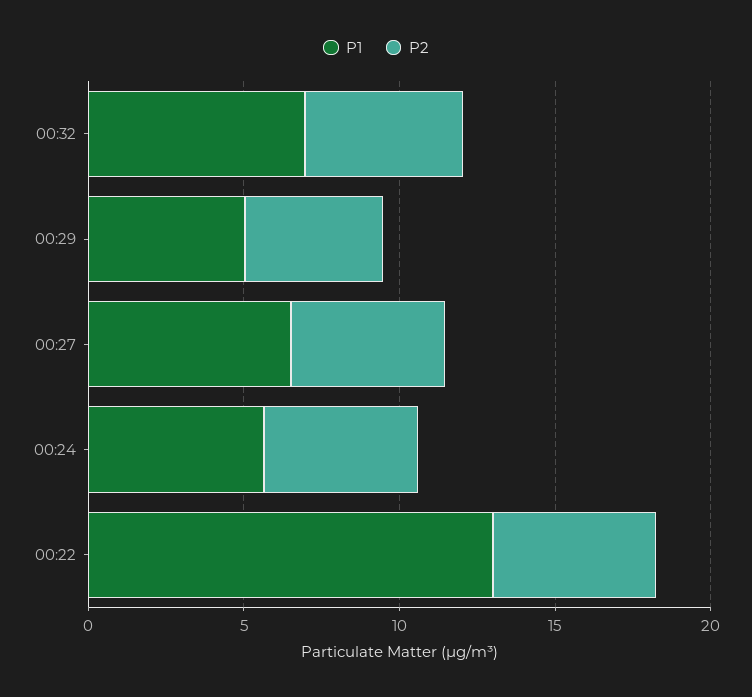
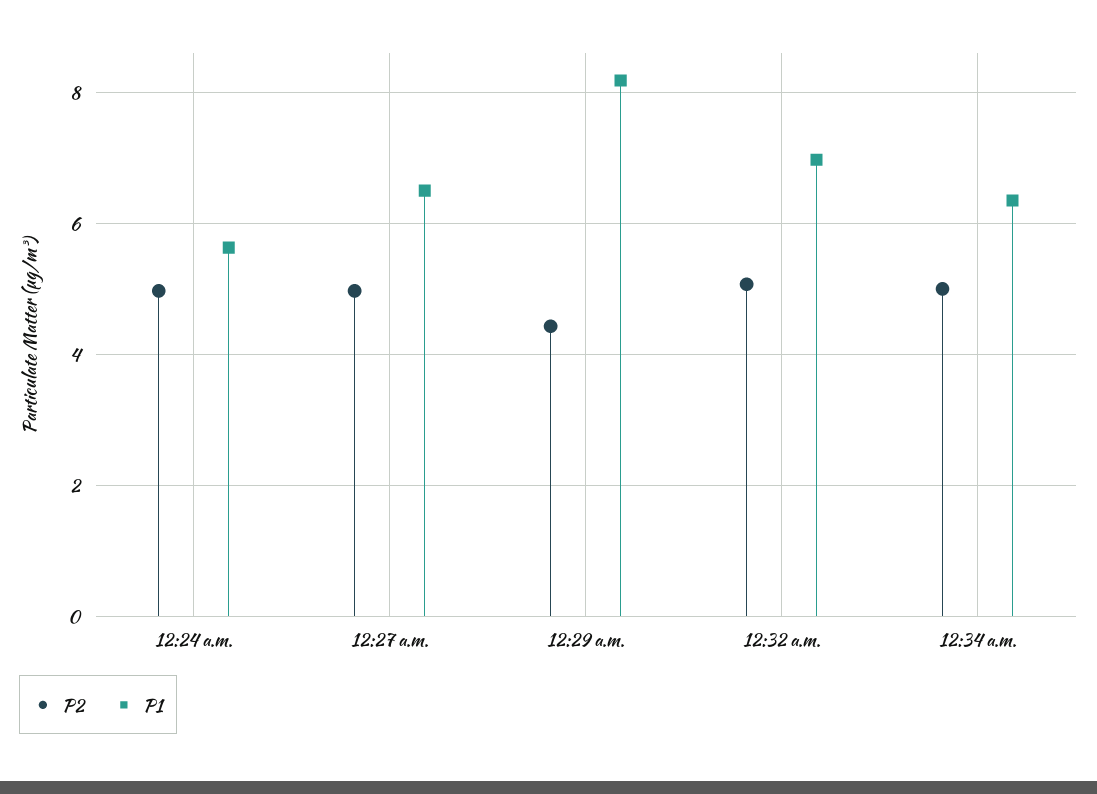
P1, 00:29: 5 -> 8.2
P1, 00:22: 13 -> none
P2, 00:22: 5 -> none
P2, 12:34 a.m.: none -> 5
P1, 12:34 a.m.: none -> 6.4

